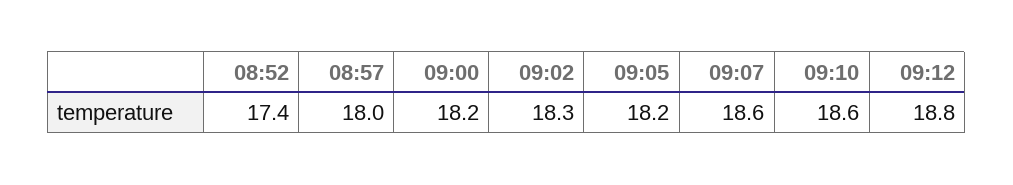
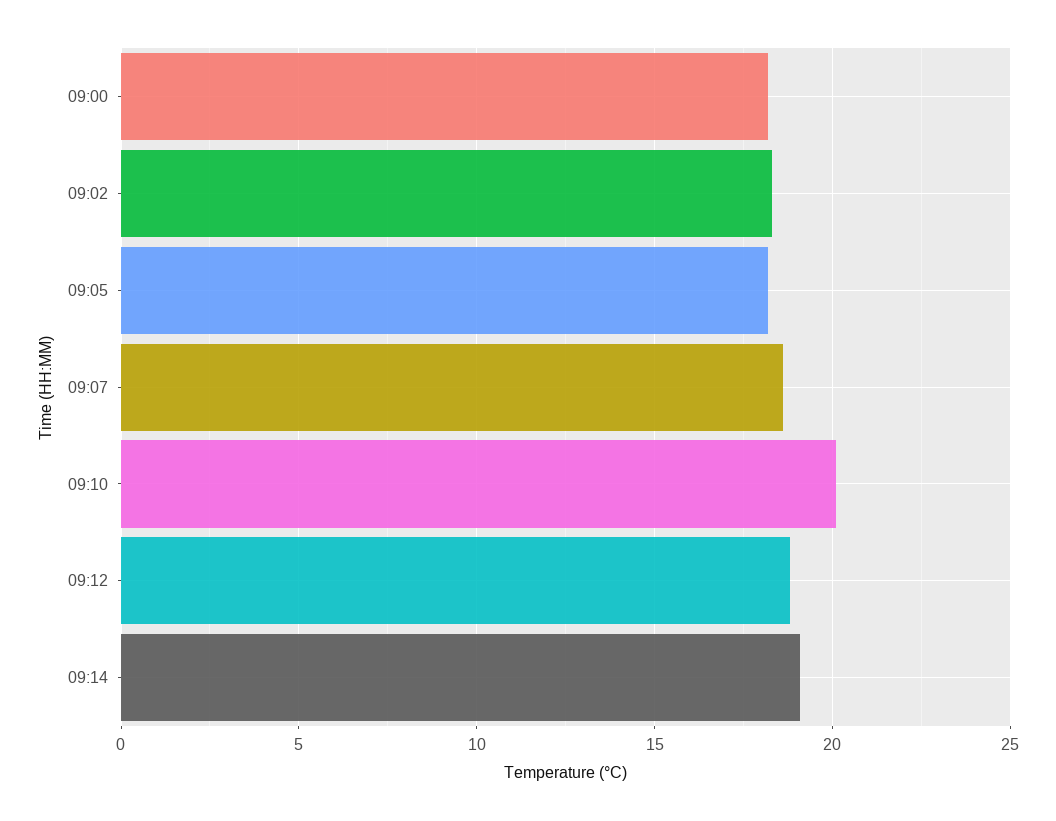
08:52: 17.4 -> none
08:57: 18 -> none
09:10: 18.6 -> 20
09:14: none -> 19

